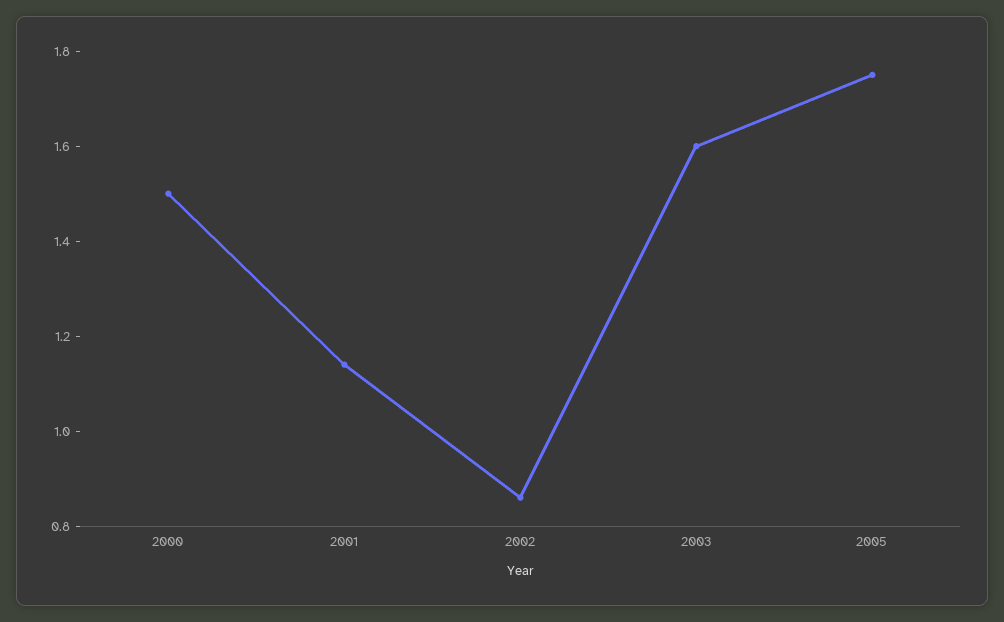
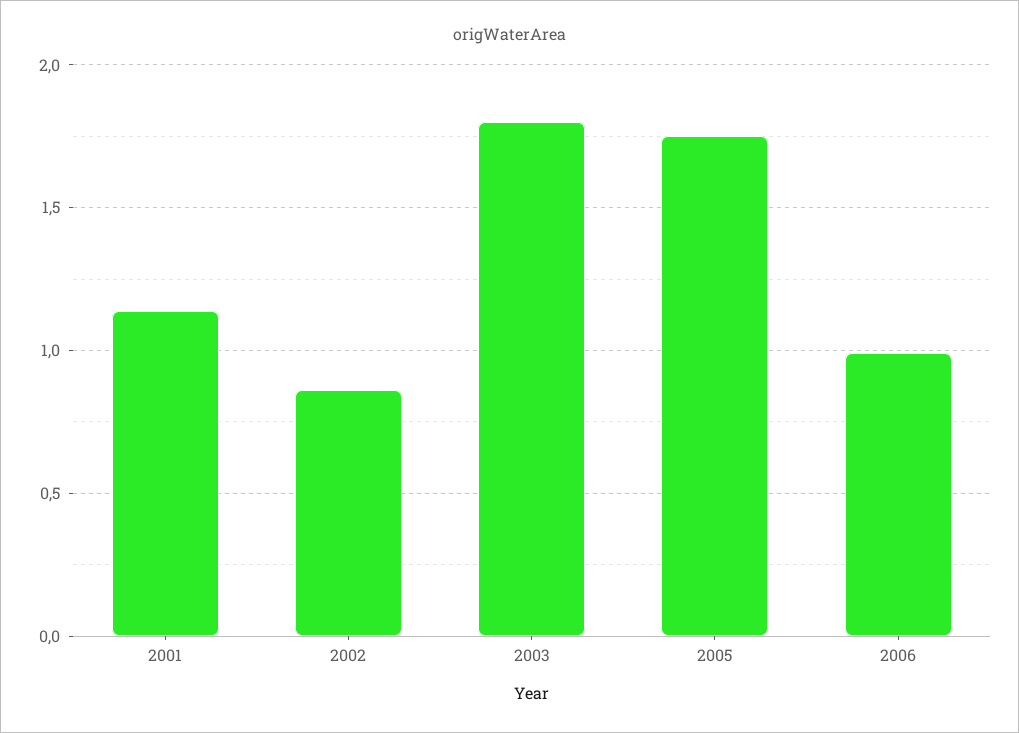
2000: 1.5 -> none
2003: 1.6 -> 1.8
2006: none -> 1

